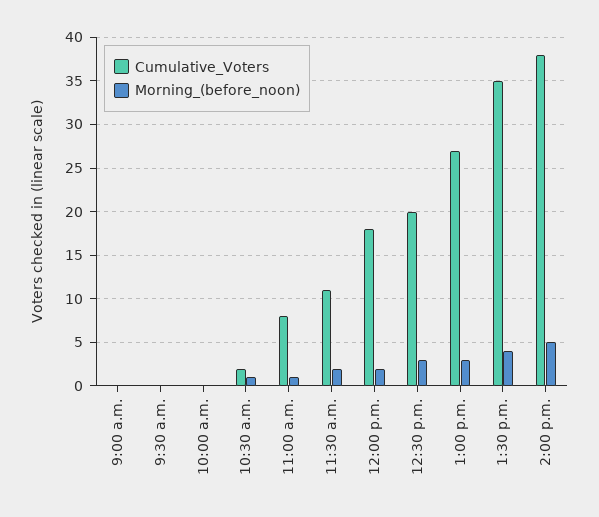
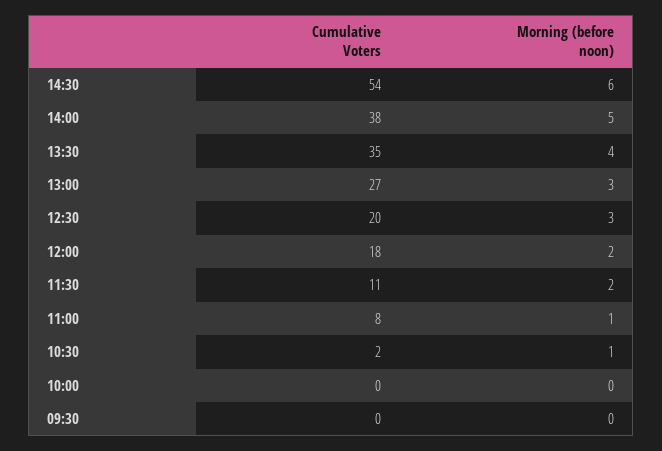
Cumulative_Voters, 9:00 a.m.: 0 -> none
Morning_(before_noon), 9:00 a.m.: 0 -> none
Cumulative_Voters, 14:30: none -> 54
Morning_(before_noon), 14:30: none -> 6

